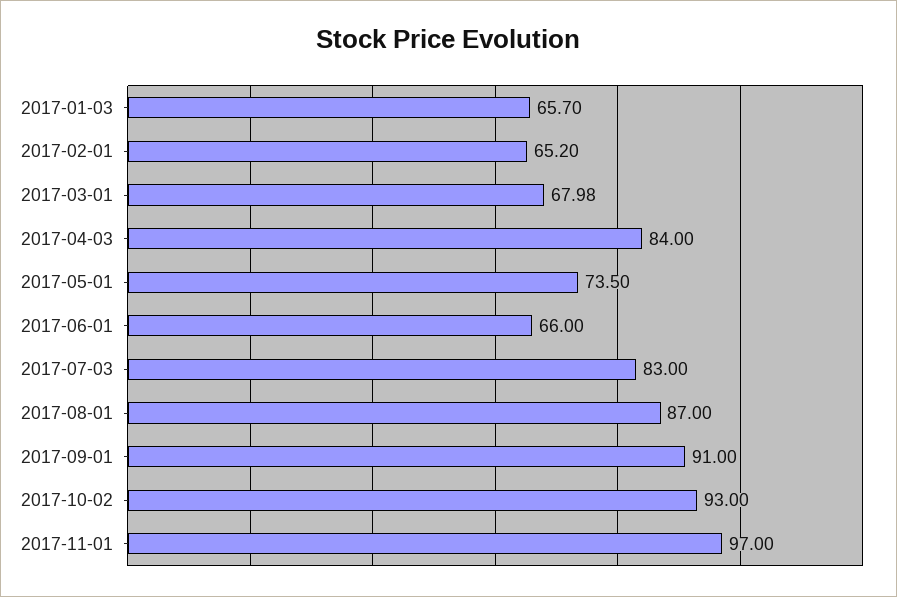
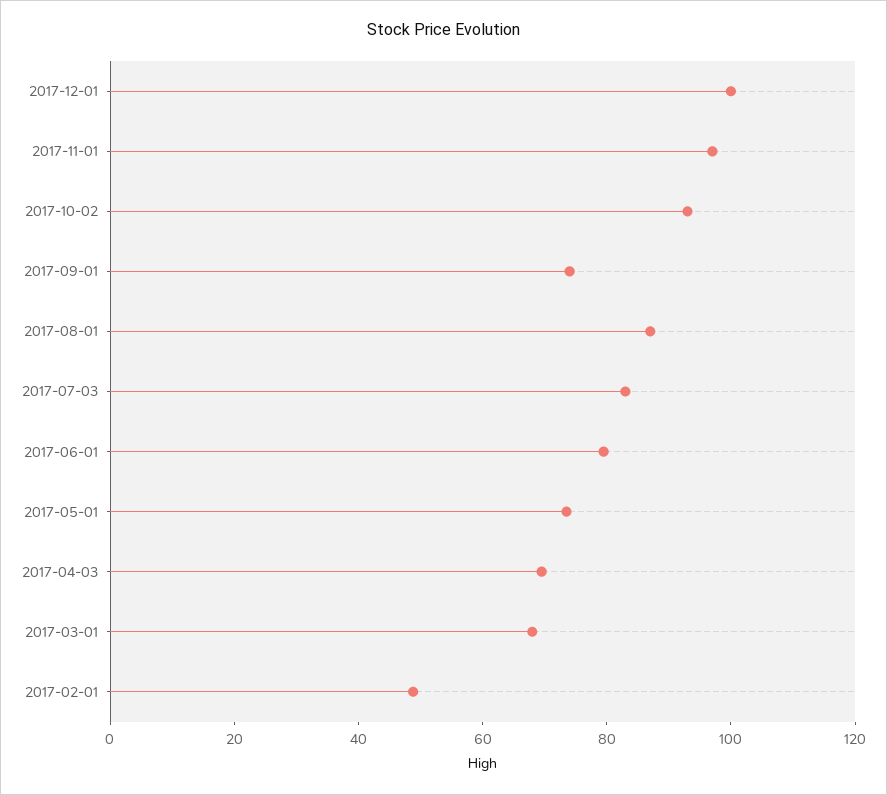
2017-01-03: 65.7 -> none
2017-02-01: 65.2 -> 50
2017-04-03: 84 -> 70
2017-06-01: 66 -> 80
2017-09-01: 91 -> 75
2017-12-01: none -> 100

